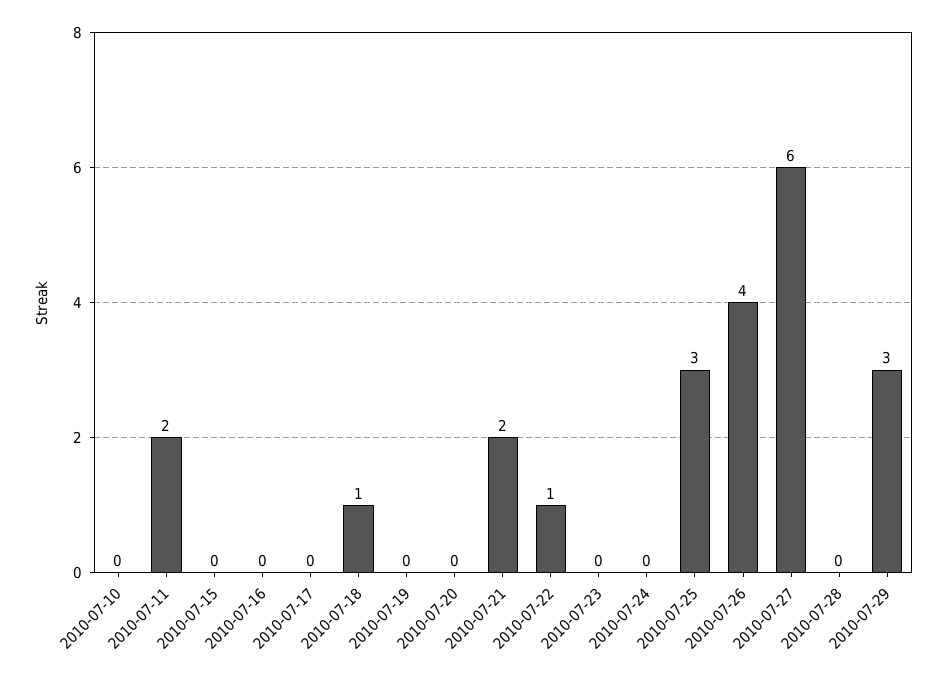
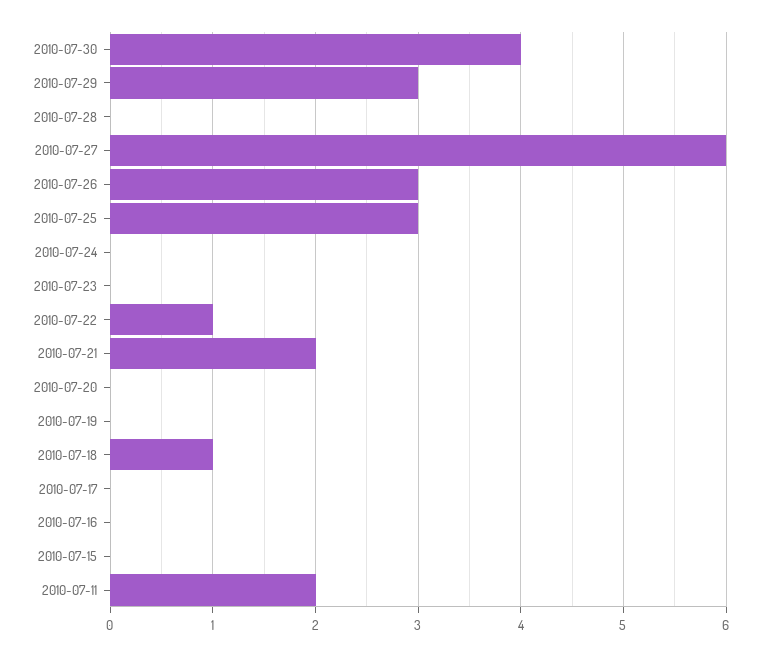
2010-07-10: 0 -> none
2010-07-26: 4 -> 3
2010-07-30: none -> 4

